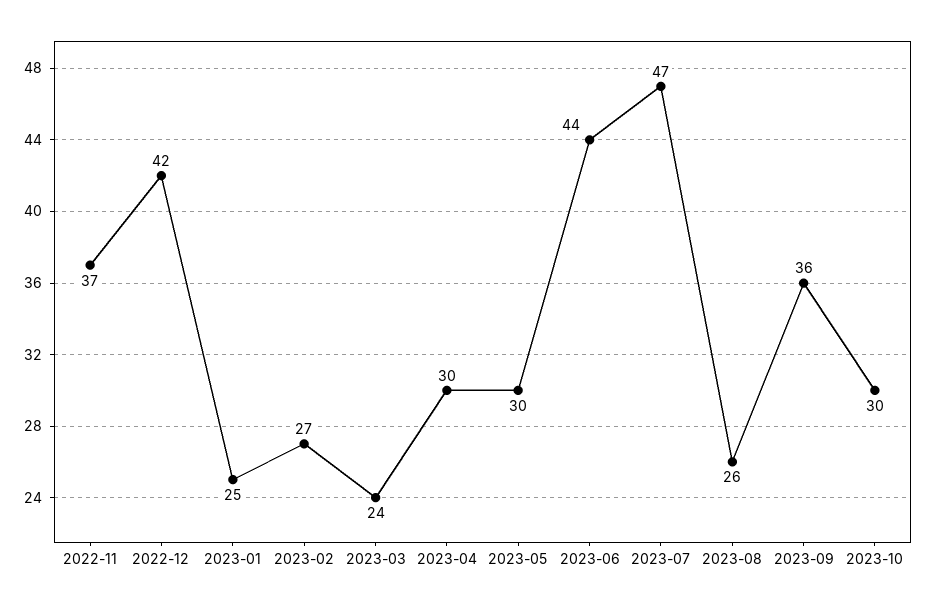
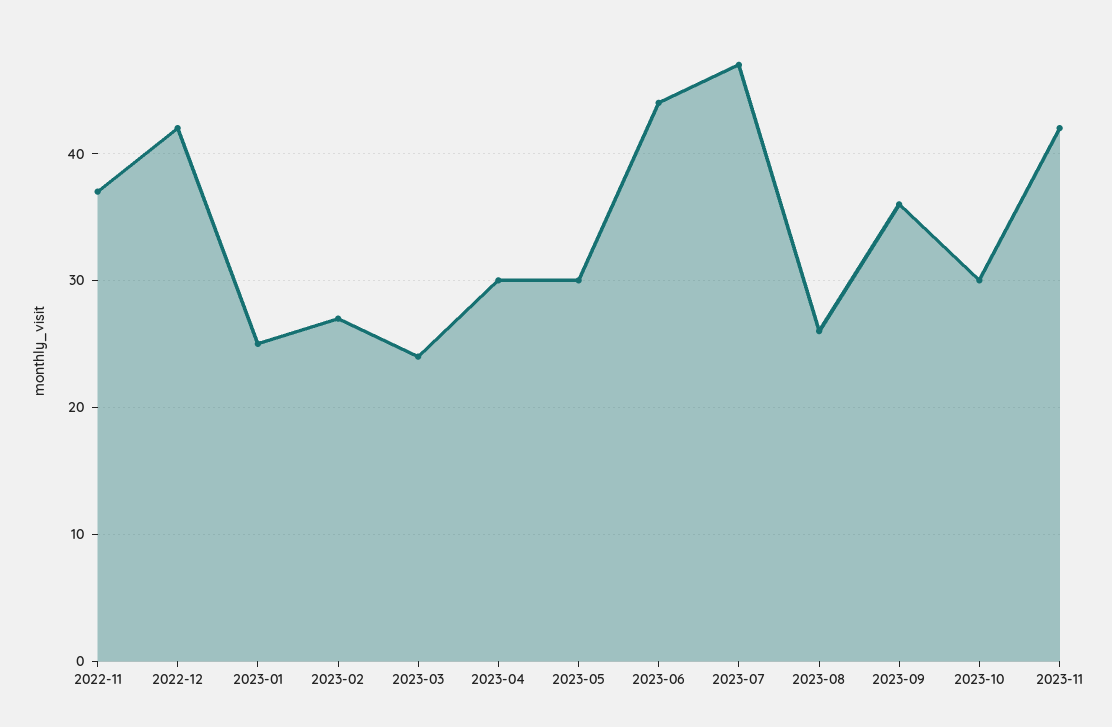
2023-11: none -> 42

